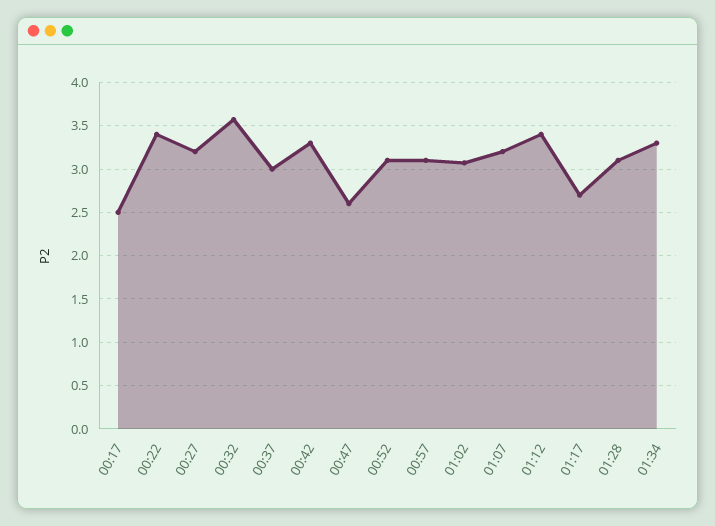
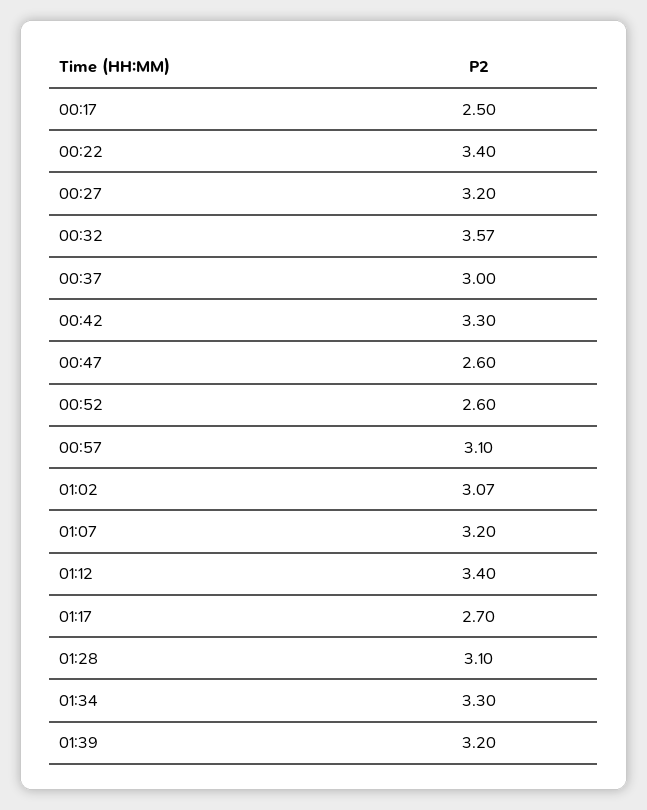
00:52: 3.1 -> 2.6
01:39: none -> 3.2

